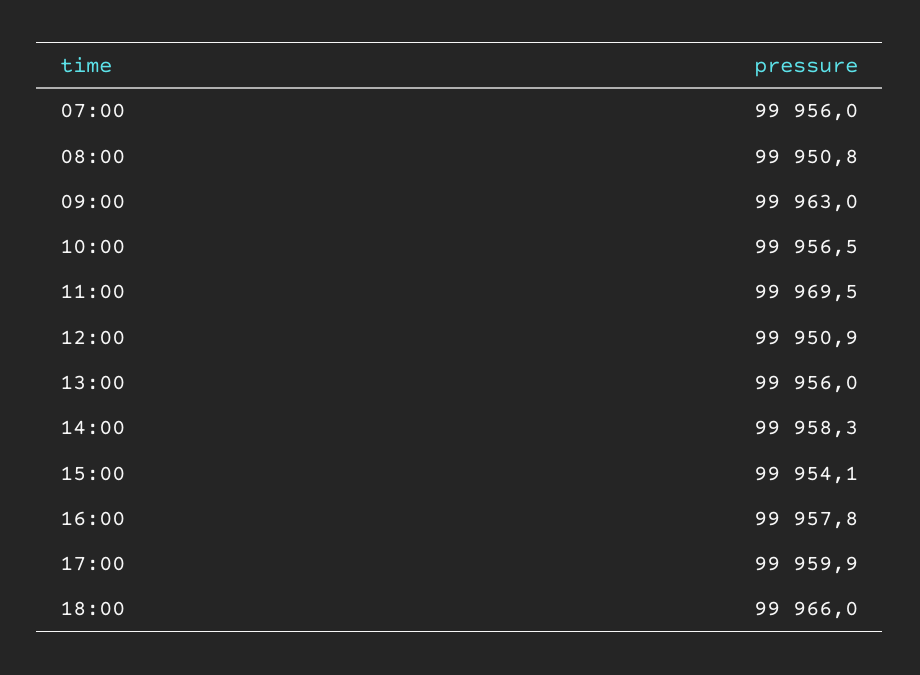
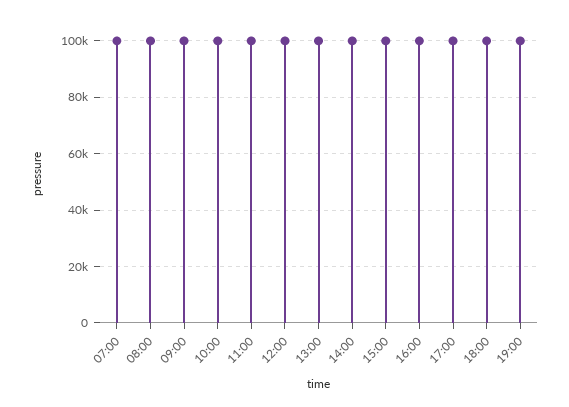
19:00: none -> 100000

